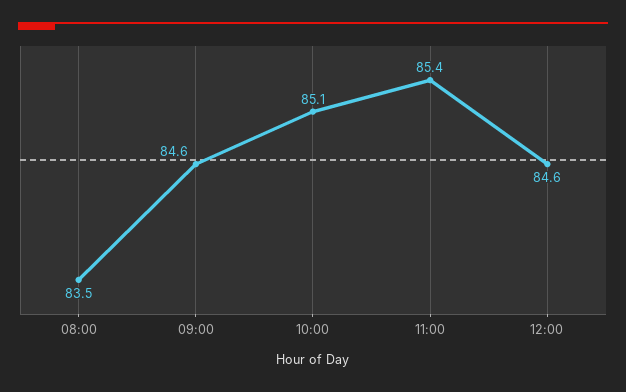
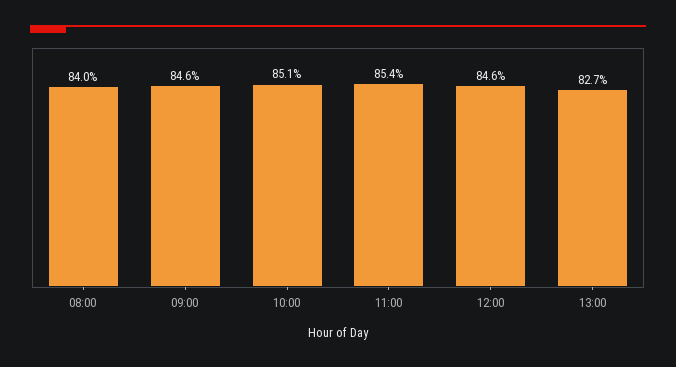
08:00: 83.5 -> 84
13:00: none -> 82.7

